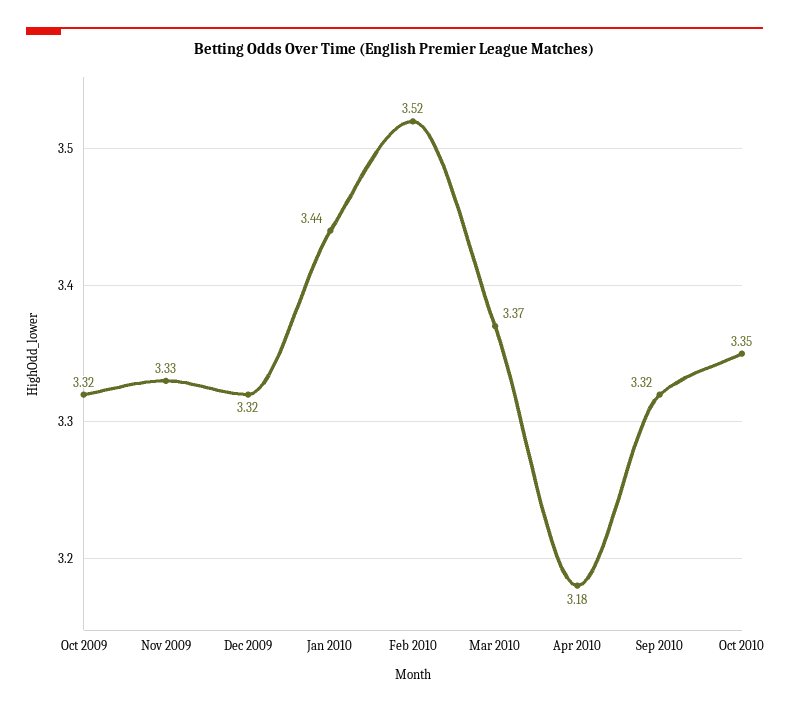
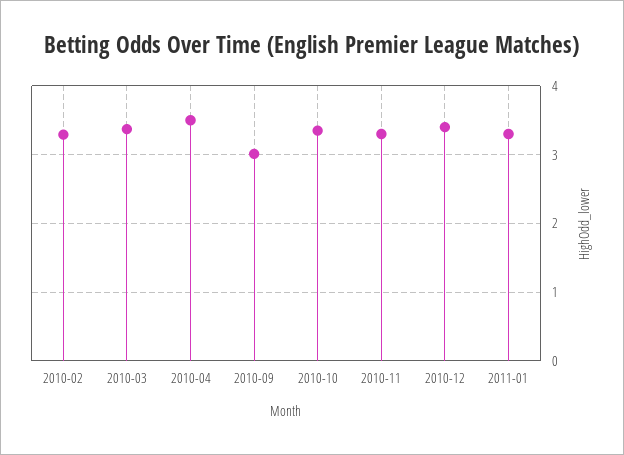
Oct 2009: 3.32 -> none
Nov 2009: 3.33 -> none
Dec 2009: 3.32 -> none
Jan 2010: 3.44 -> none
Feb 2010: 3.52 -> 3.3
Apr 2010: 3.18 -> 3.5
Sep 2010: 3.32 -> 3
2010-11: none -> 3.3
2010-12: none -> 3.4
2011-01: none -> 3.3

